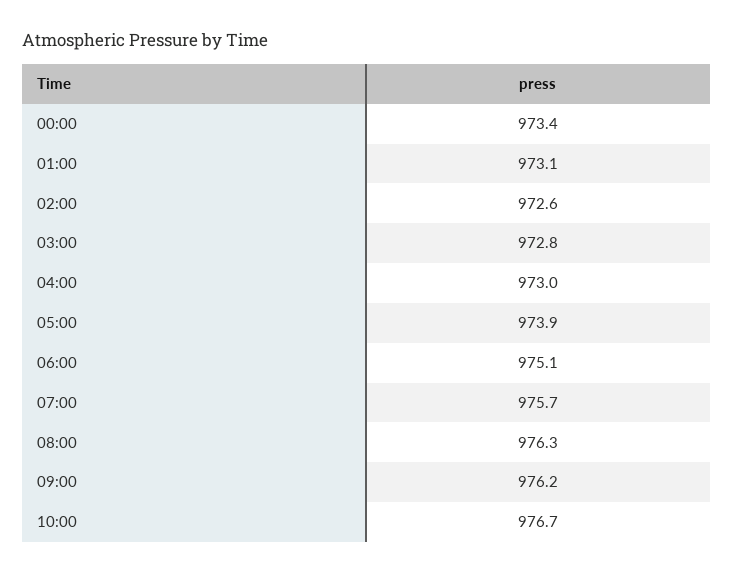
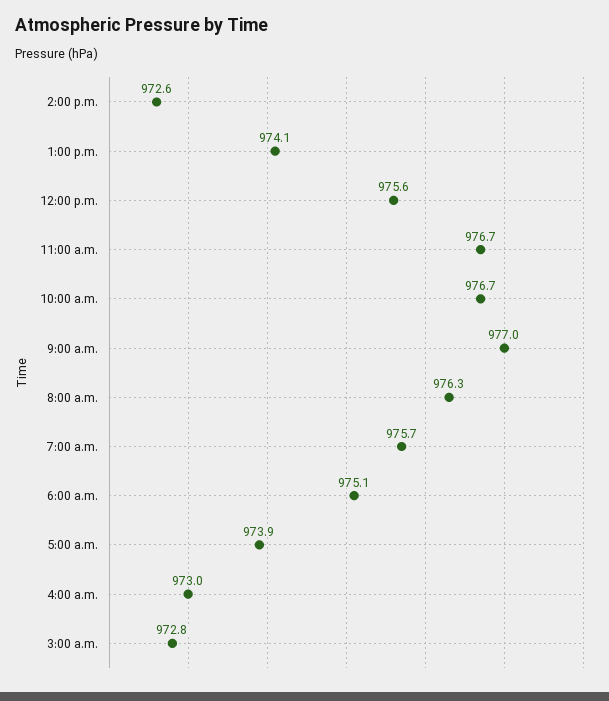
00:00: 973.4 -> none
01:00: 973.1 -> none
02:00: 972.6 -> none
09:00: 976.2 -> 977
2:00 p.m.: none -> 972.6
1:00 p.m.: none -> 974.1
12:00 p.m.: none -> 975.6
11:00 a.m.: none -> 976.7

